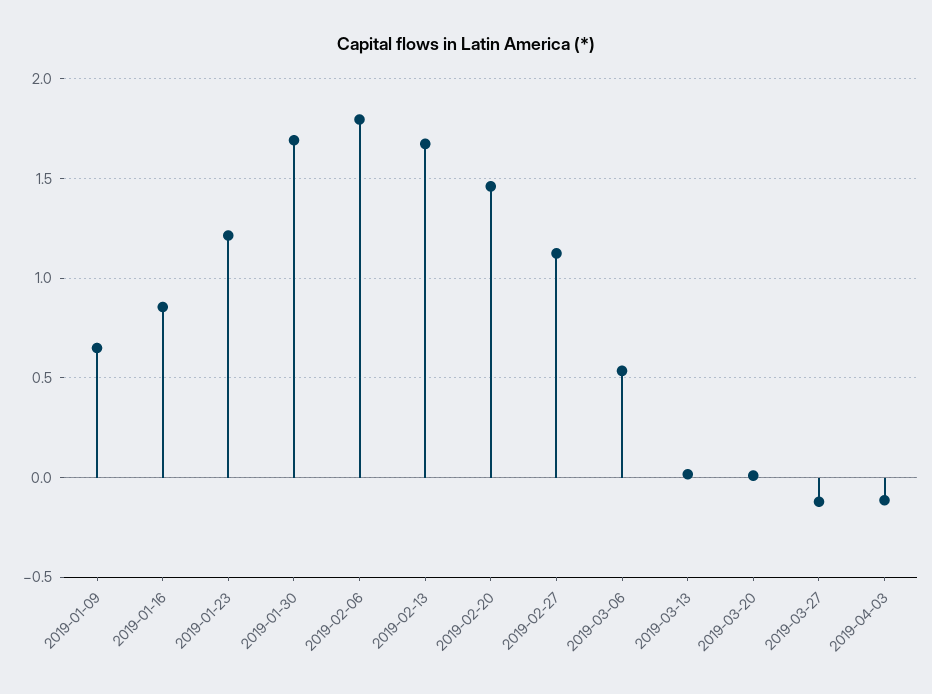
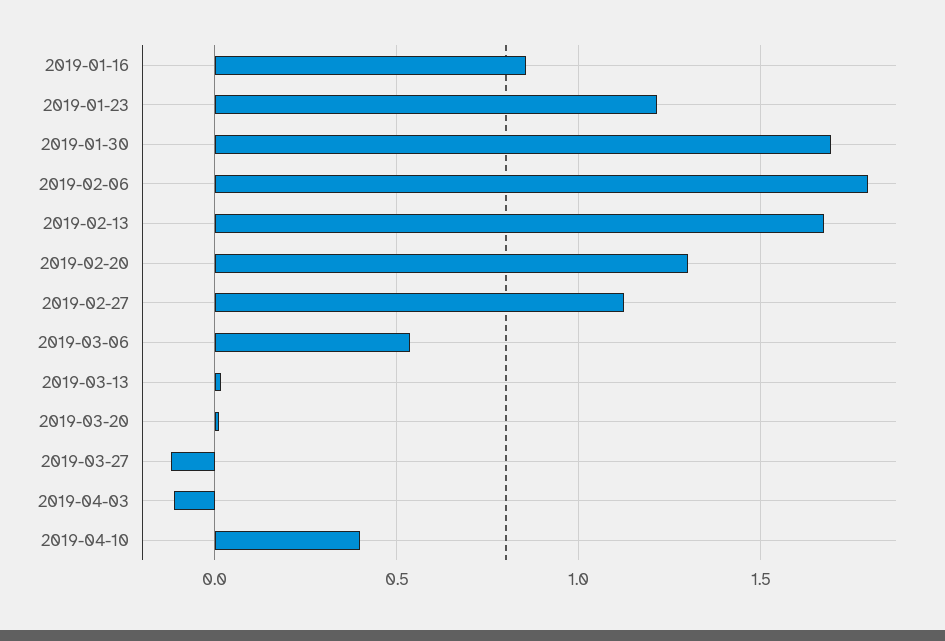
2019-01-09: 0.65 -> none
2019-02-20: 1.45 -> 1.3
2019-04-10: none -> 0.4

